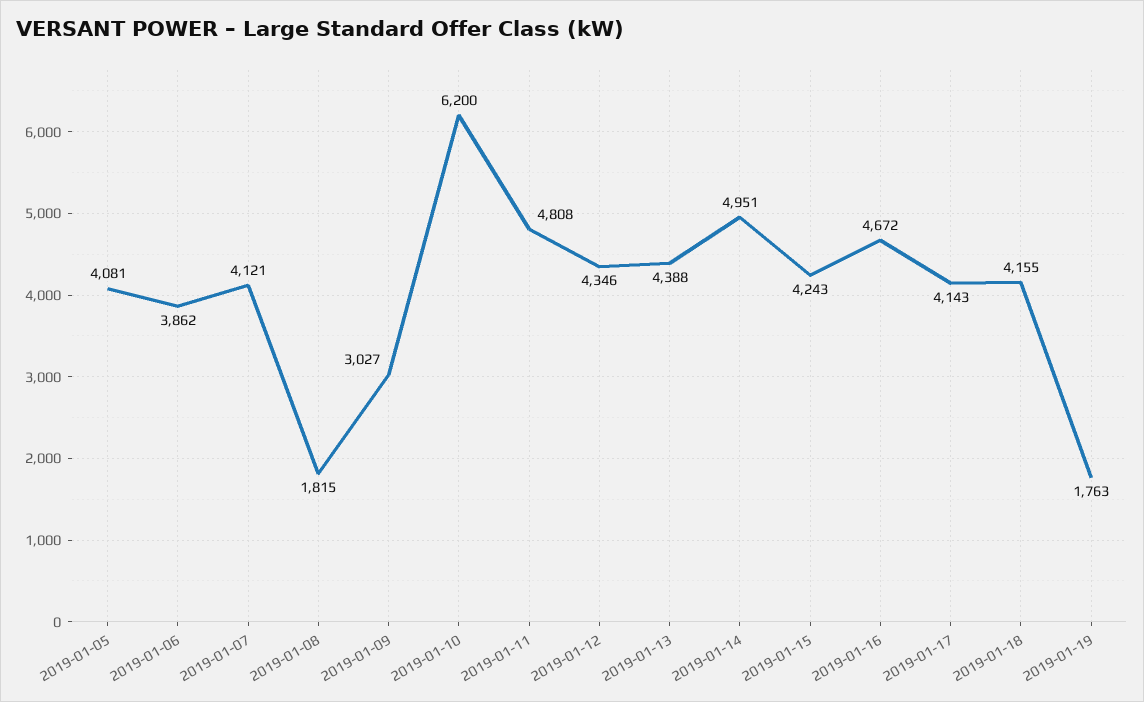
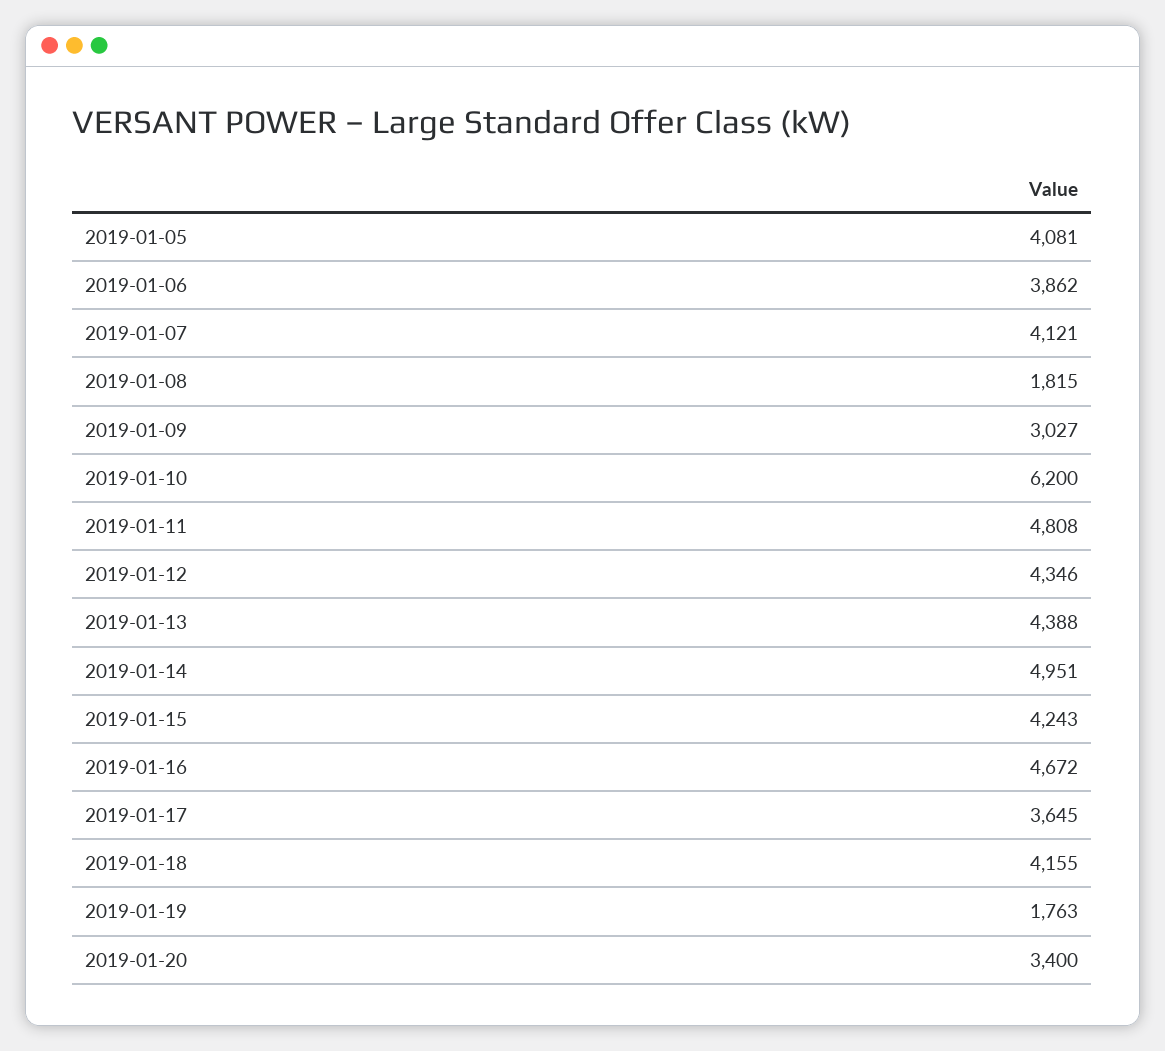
2019-01-17: 4143 -> 3645
2019-01-20: none -> 3400

